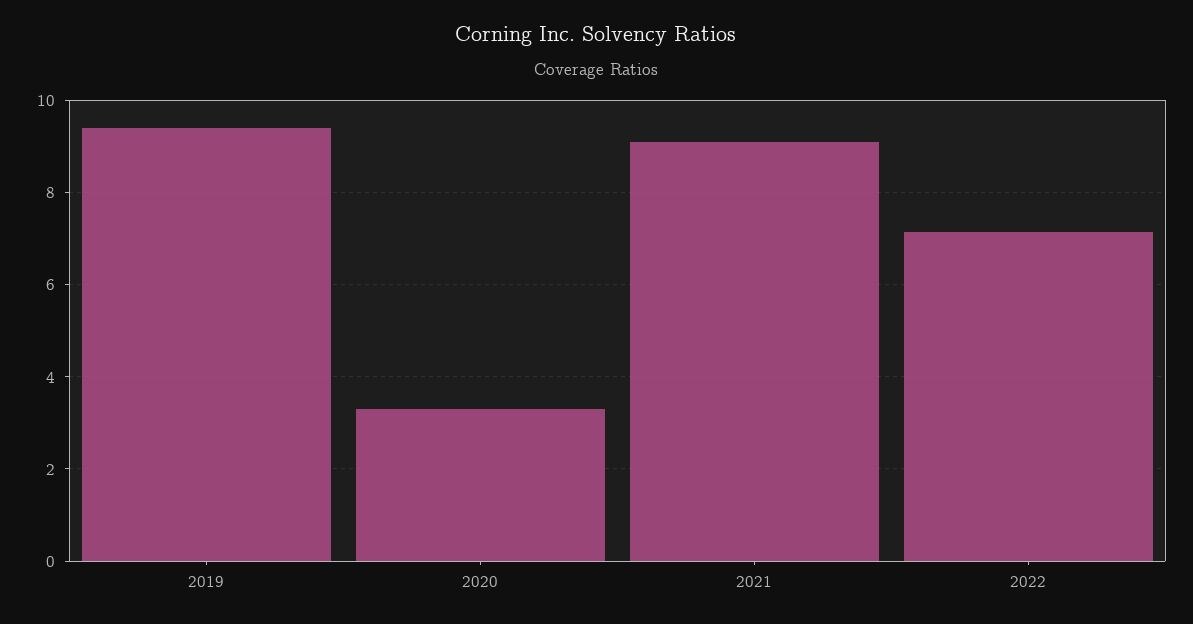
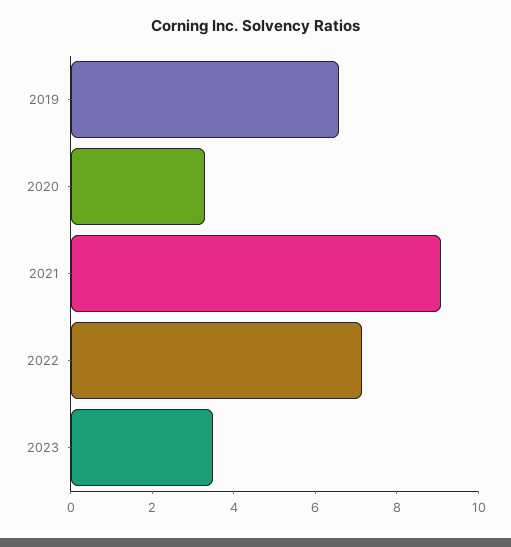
2019: 9.4 -> 6.5
2023: none -> 3.5

